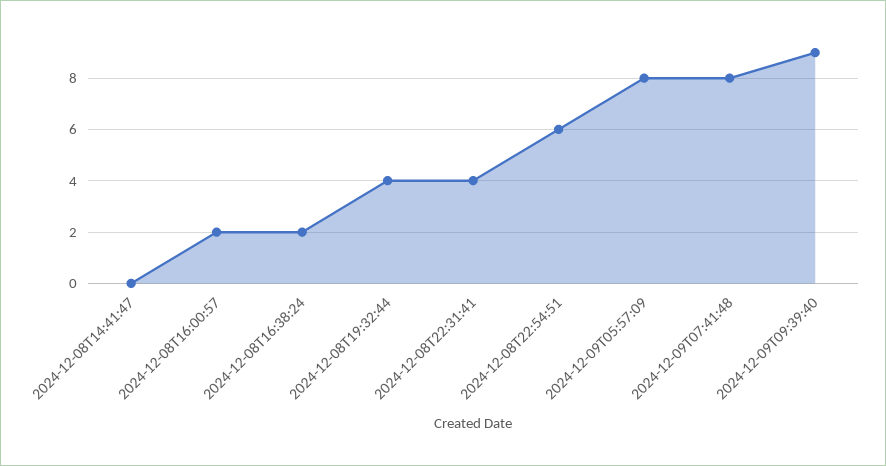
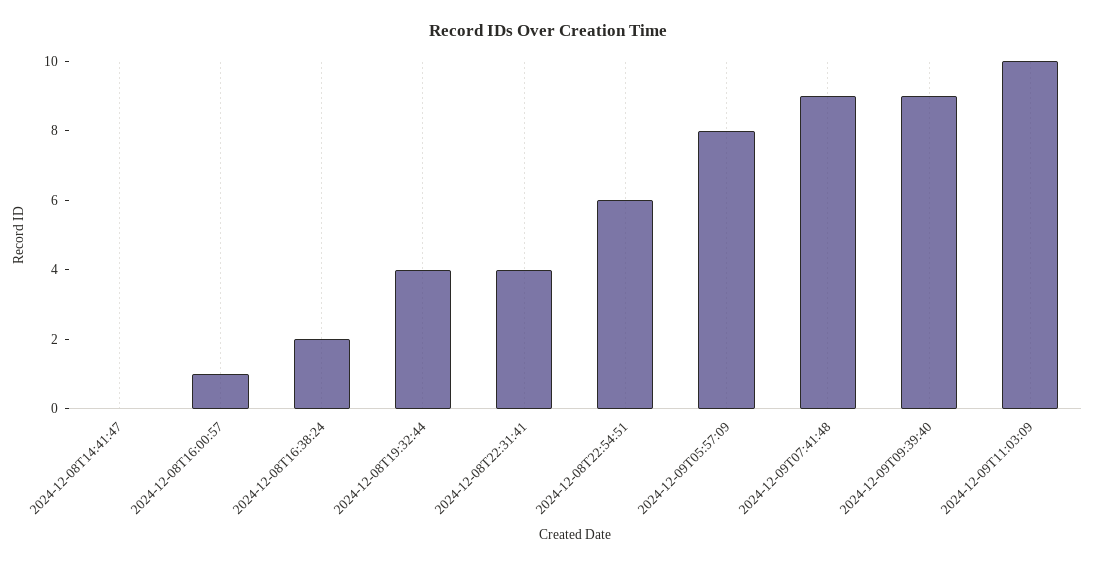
2024-12-08T16:00:57: 2 -> 1
2024-12-09T07:41:48: 8 -> 9
2024-12-09T11:03:09: none -> 10

